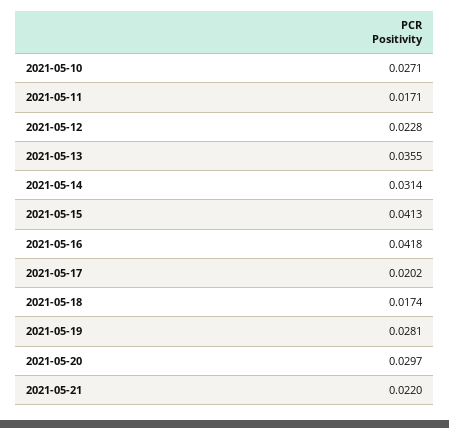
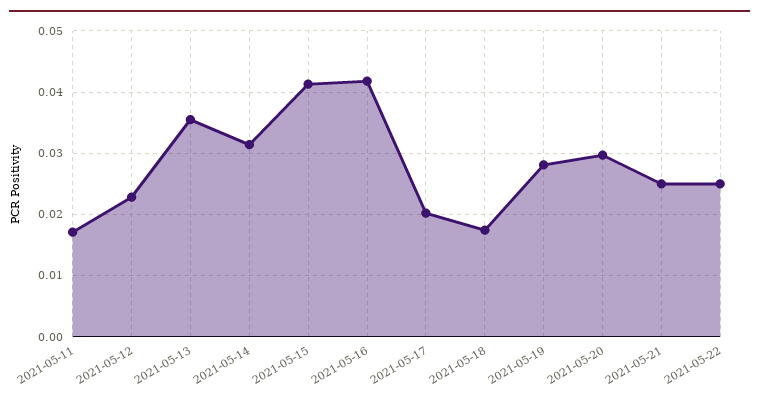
2021-05-10: 0.0271 -> none
2021-05-21: 0.022 -> 0.025
2021-05-22: none -> 0.025

